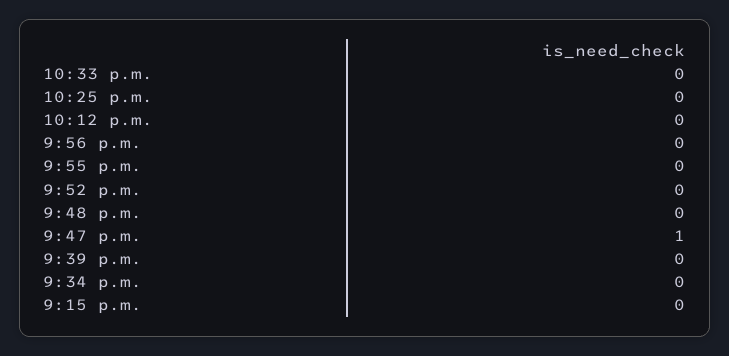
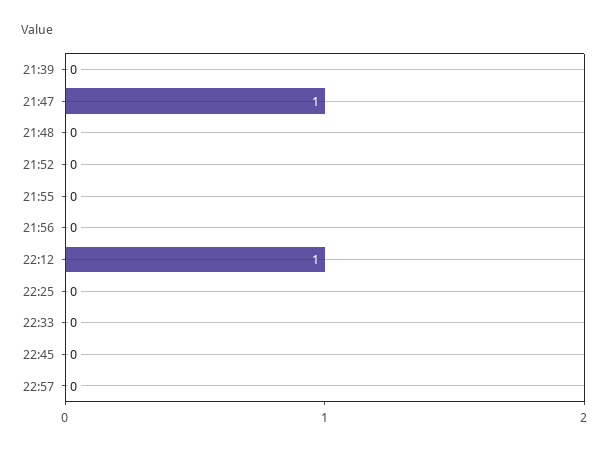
10:12 p.m.: 0 -> 1
9:34 p.m.: 0 -> none
9:15 p.m.: 0 -> none
22:45: none -> 0
22:57: none -> 0

